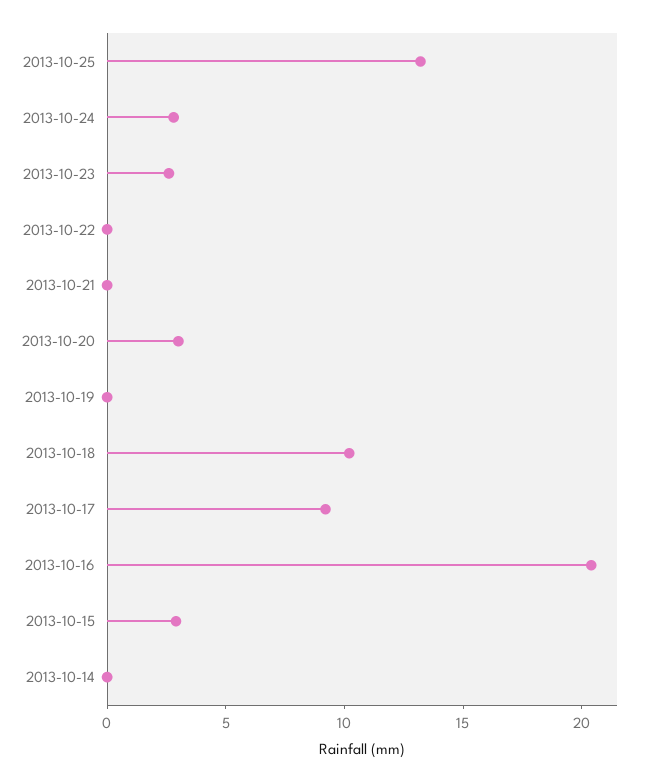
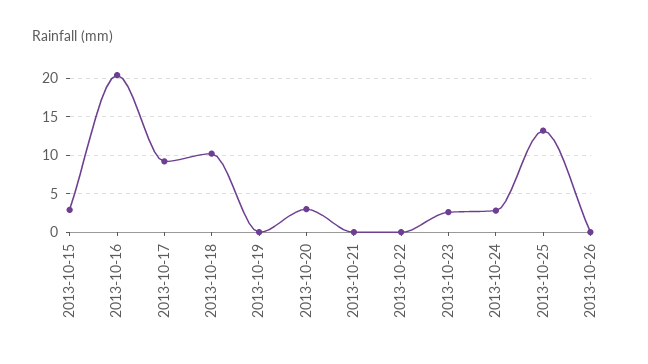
2013-10-14: 0 -> none
2013-10-26: none -> 0

